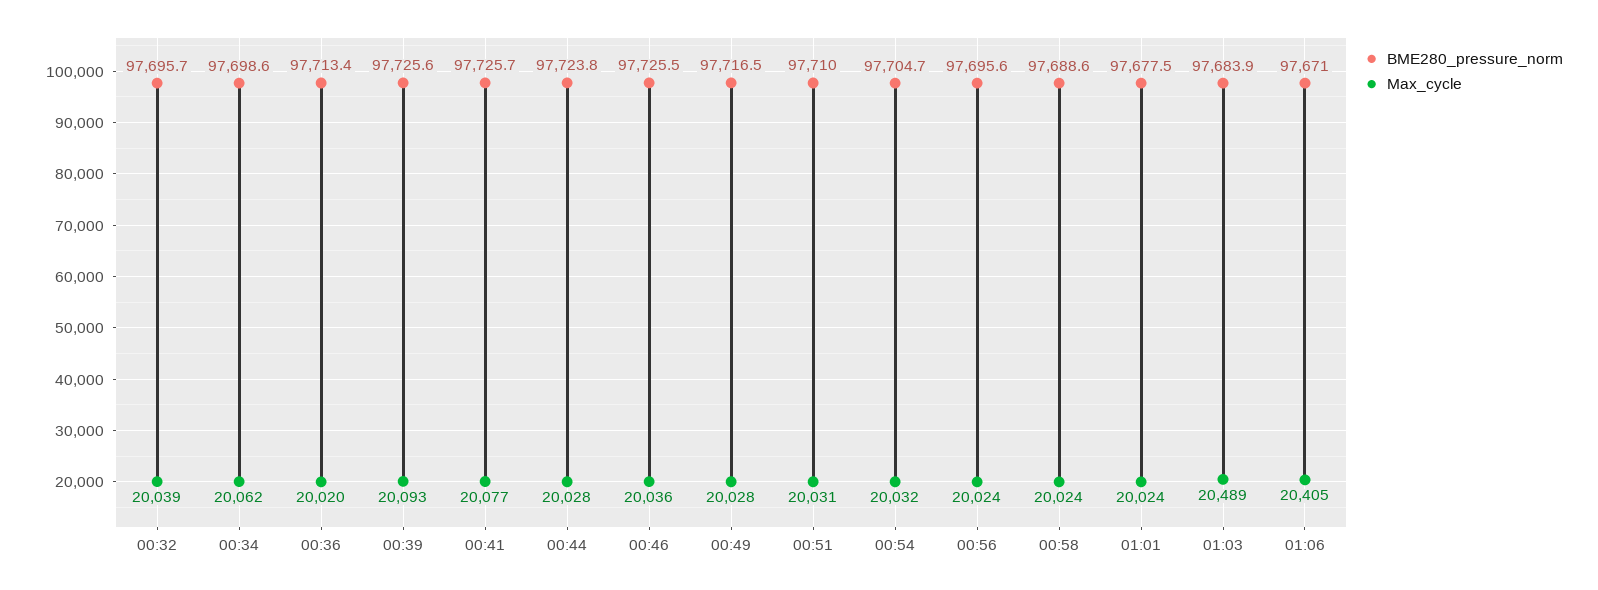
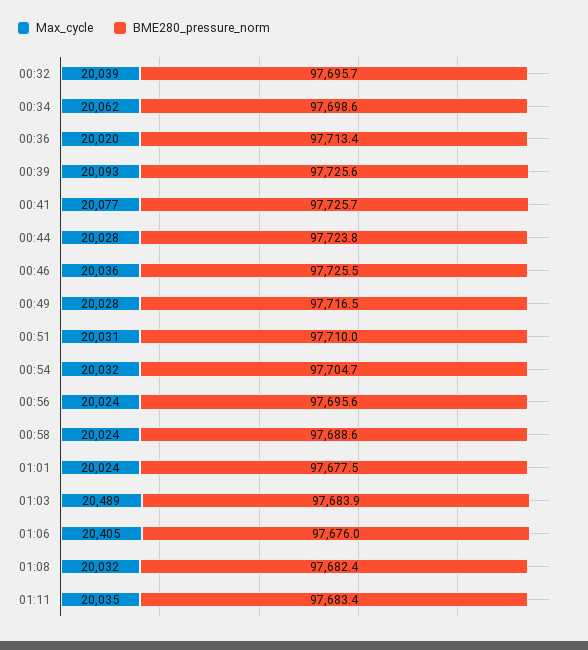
BME280_pressure_norm, 01:06: 97671 -> 97676
Max_cycle, 01:08: none -> 20032
BME280_pressure_norm, 01:08: none -> 97682.4
Max_cycle, 01:11: none -> 20035
BME280_pressure_norm, 01:11: none -> 97683.4

